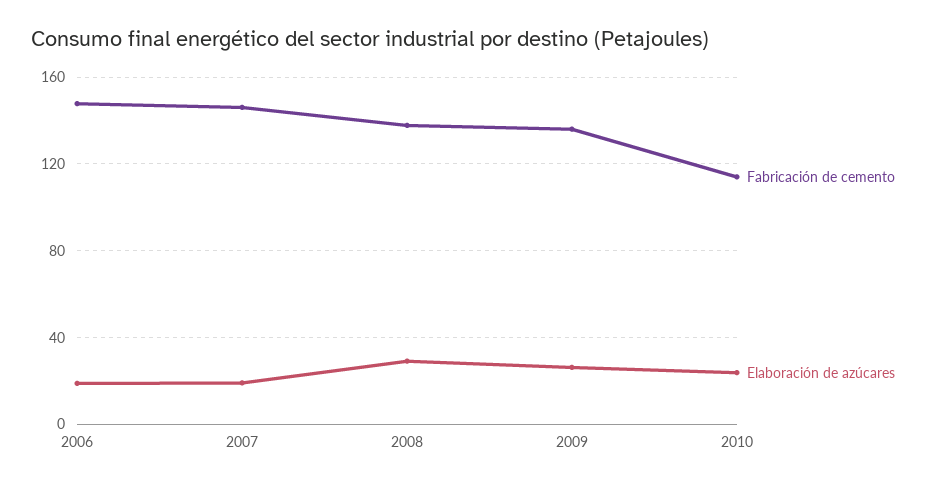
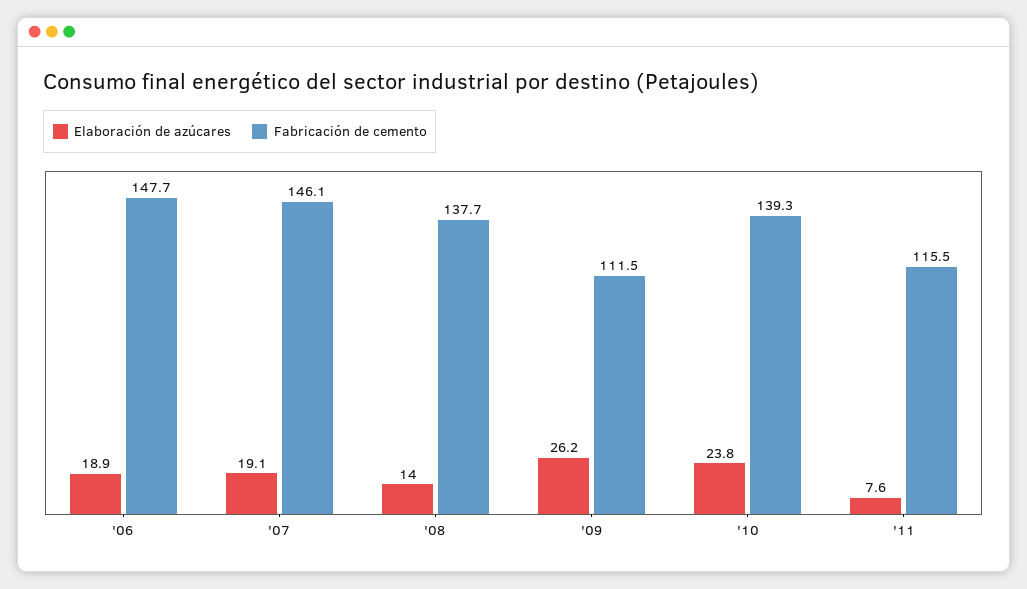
Elaboración de azúcares, 2008: 30 -> 14
Fabricación de cemento, 2009: 135 -> 111.5
Fabricación de cemento, 2010: 115 -> 139.3
Elaboración de azúcares, '11: none -> 7.6
Fabricación de cemento, '11: none -> 115.5

